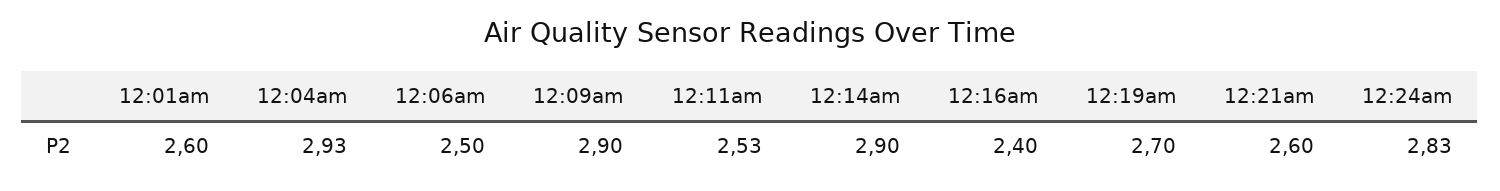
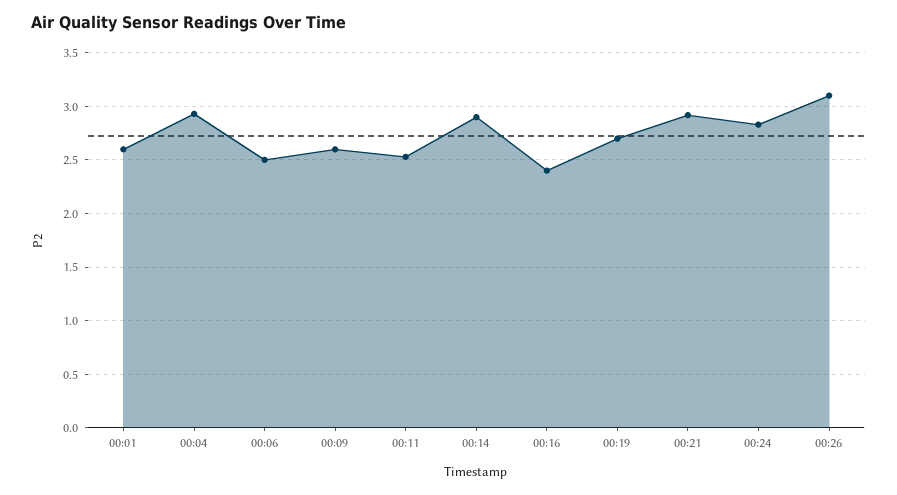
12:09am: 2.9 -> 2.6
12:21am: 2.6 -> 2.9
00:26: none -> 3.1

